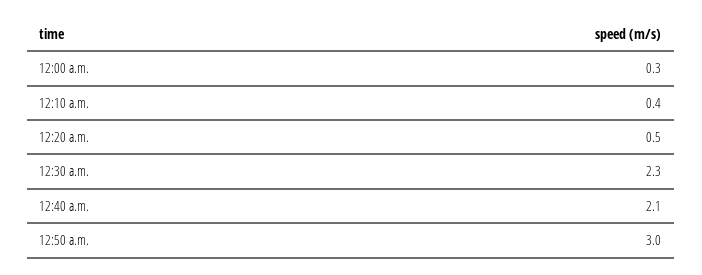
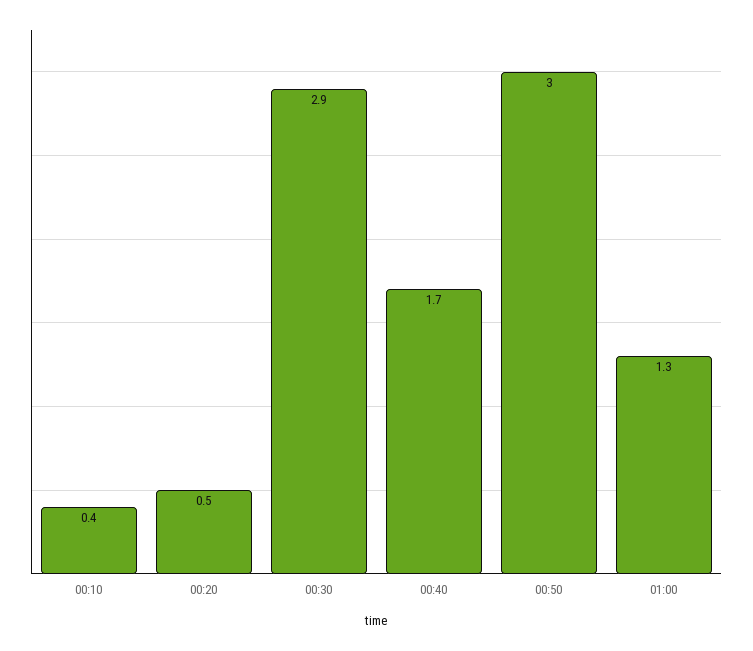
12:00 a.m.: 0.3 -> none
12:30 a.m.: 2.3 -> 2.9
12:40 a.m.: 2.1 -> 1.7
01:00: none -> 1.3

